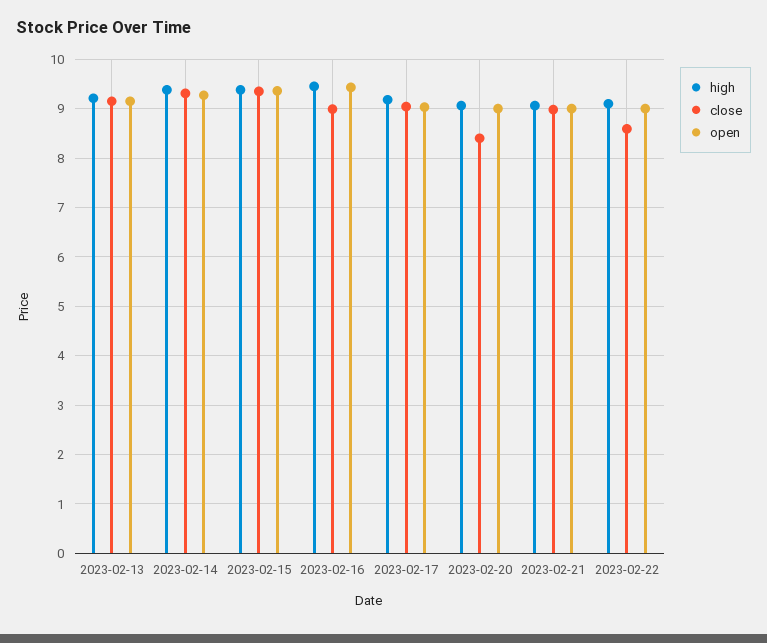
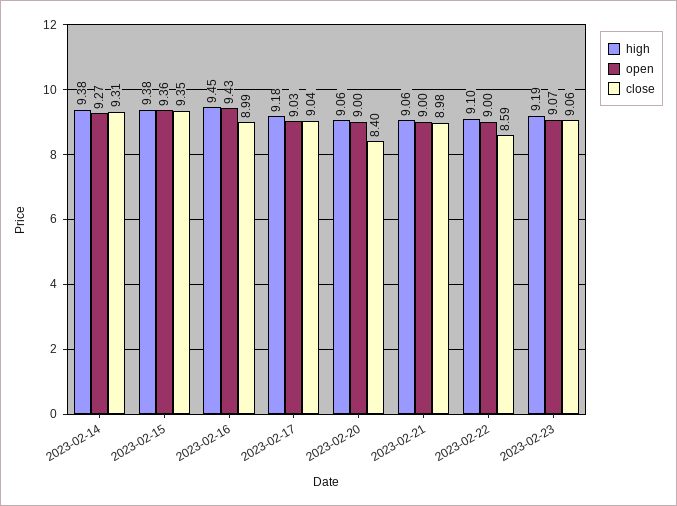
high, 2023-02-13: 9.2 -> none
close, 2023-02-13: 9.2 -> none
open, 2023-02-13: 9.2 -> none
high, 2023-02-23: none -> 9.19
open, 2023-02-23: none -> 9.07
close, 2023-02-23: none -> 9.06

